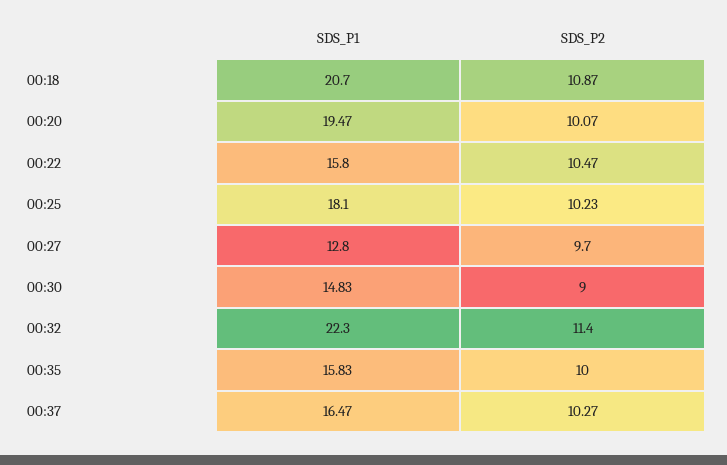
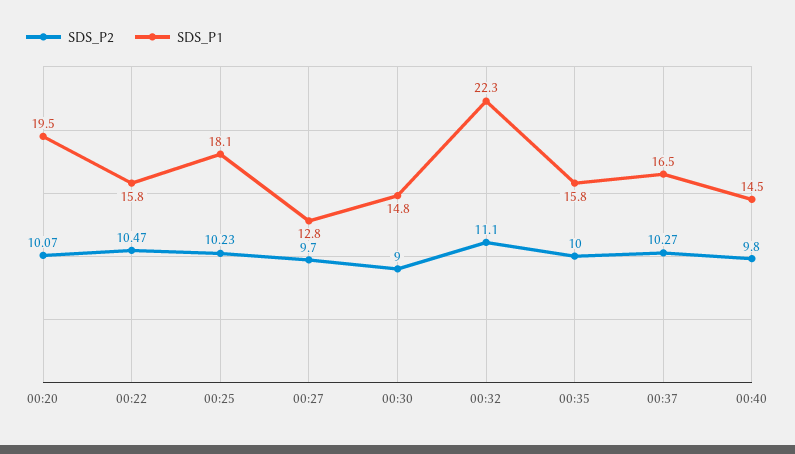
SDS_P1, 00:18: 20.7 -> none
SDS_P2, 00:18: 10.87 -> none
SDS_P2, 00:32: 11.4 -> 11.1
SDS_P2, 00:40: none -> 9.8
SDS_P1, 00:40: none -> 14.5

